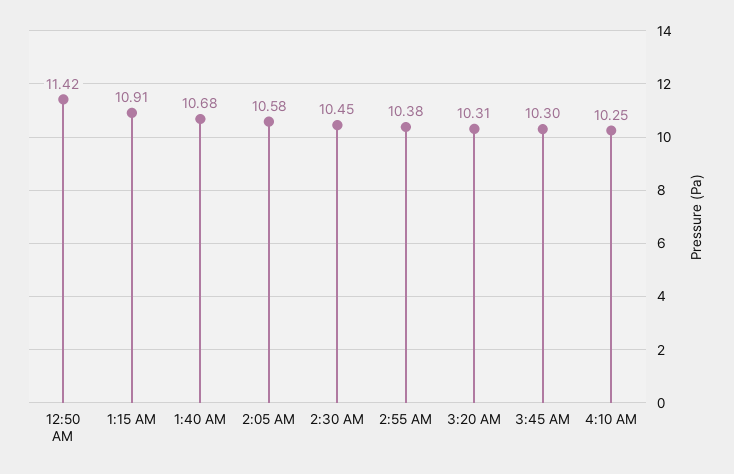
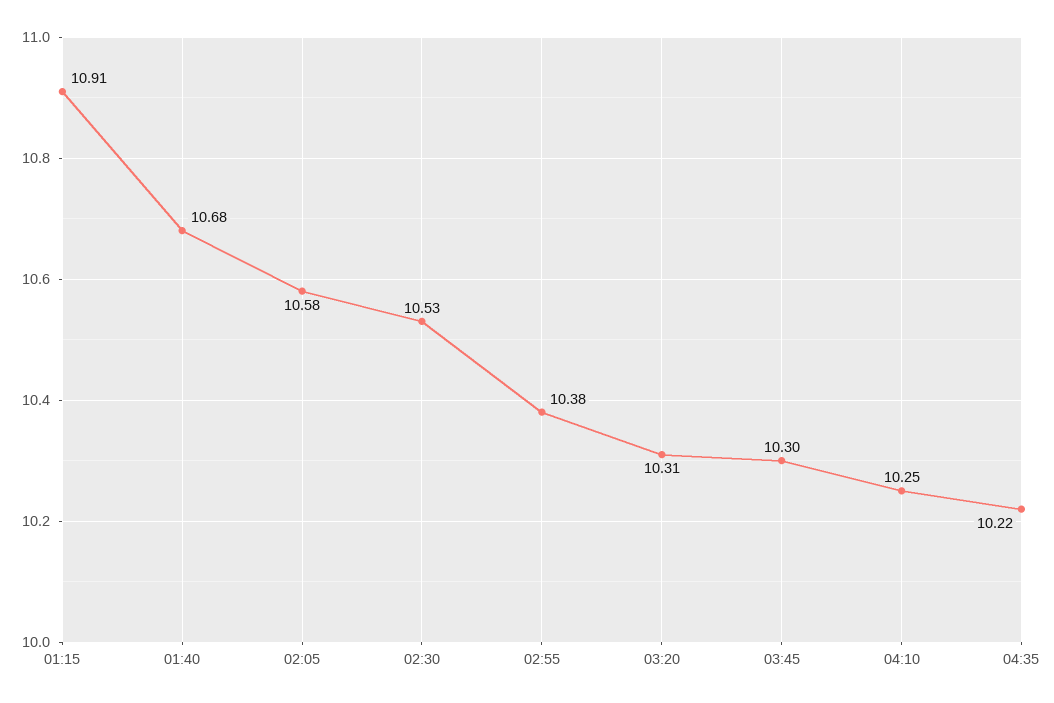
12:50 AM: 11.42 -> none
2:30 AM: 10.45 -> 10.53
04:35: none -> 10.22

